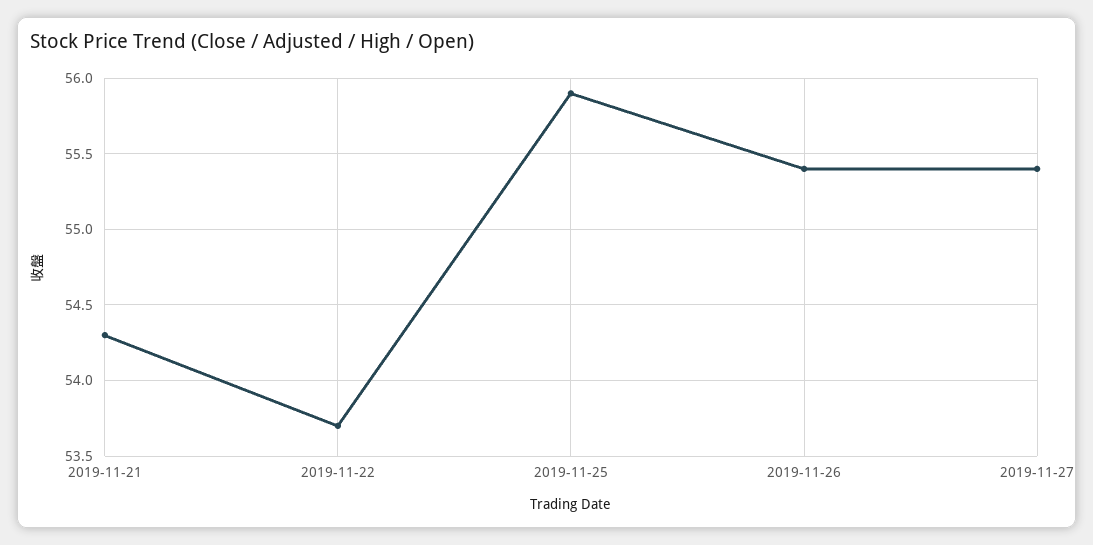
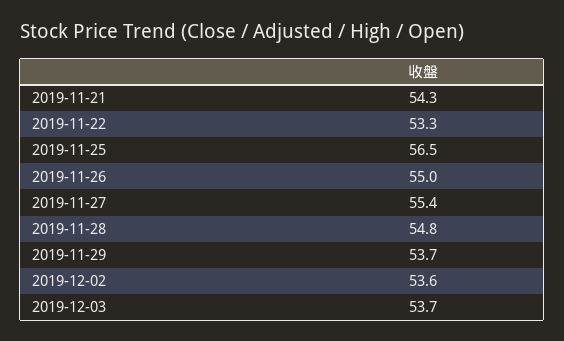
2019-11-22: 53.7 -> 53.3
2019-11-25: 55.9 -> 56.5
2019-11-26: 55.4 -> 55
2019-11-28: none -> 54.8
2019-11-29: none -> 53.7
2019-12-02: none -> 53.6
2019-12-03: none -> 53.7

